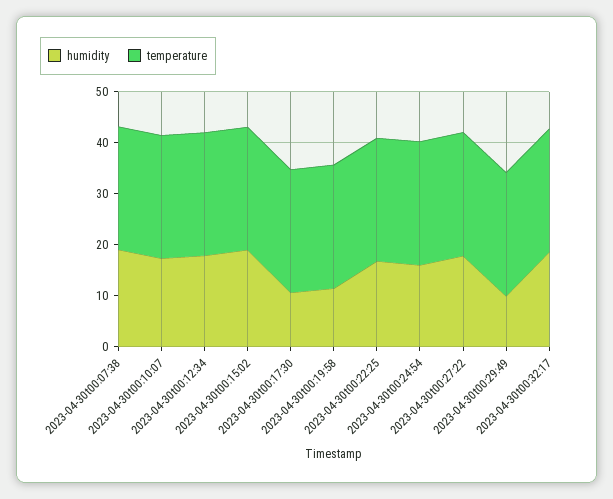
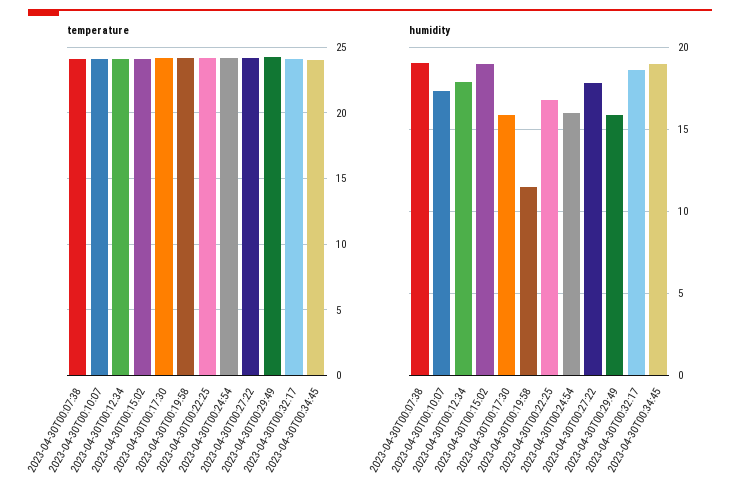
humidity, 2023-04-30t00:17:30: 10 -> 16
humidity, 2023-04-30t00:29:49: 10 -> 16
temperature, 2023-04-30T00:34:45: none -> 24
humidity, 2023-04-30T00:34:45: none -> 19

